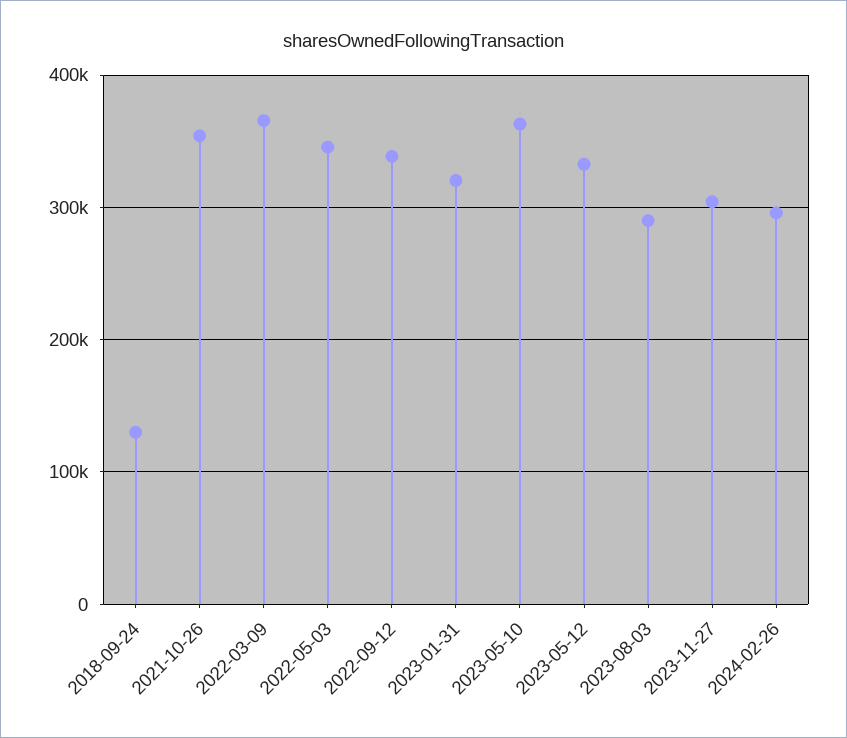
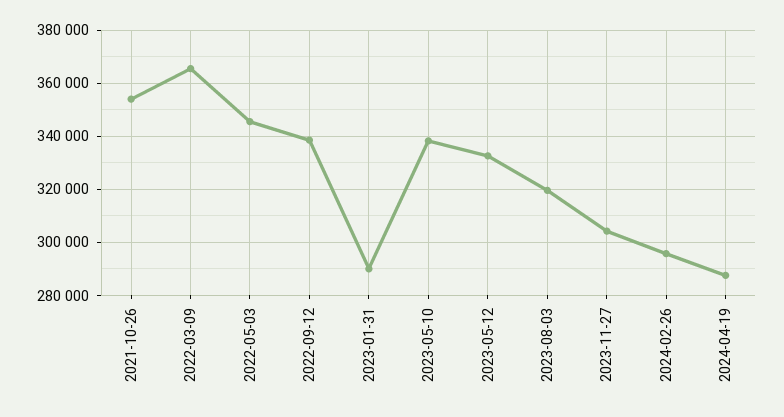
2018-09-24: 130000 -> none
2023-01-31: 320000 -> 290000
2023-05-10: 360000 -> 337500
2023-08-03: 290000 -> 320000
2024-04-19: none -> 287500

